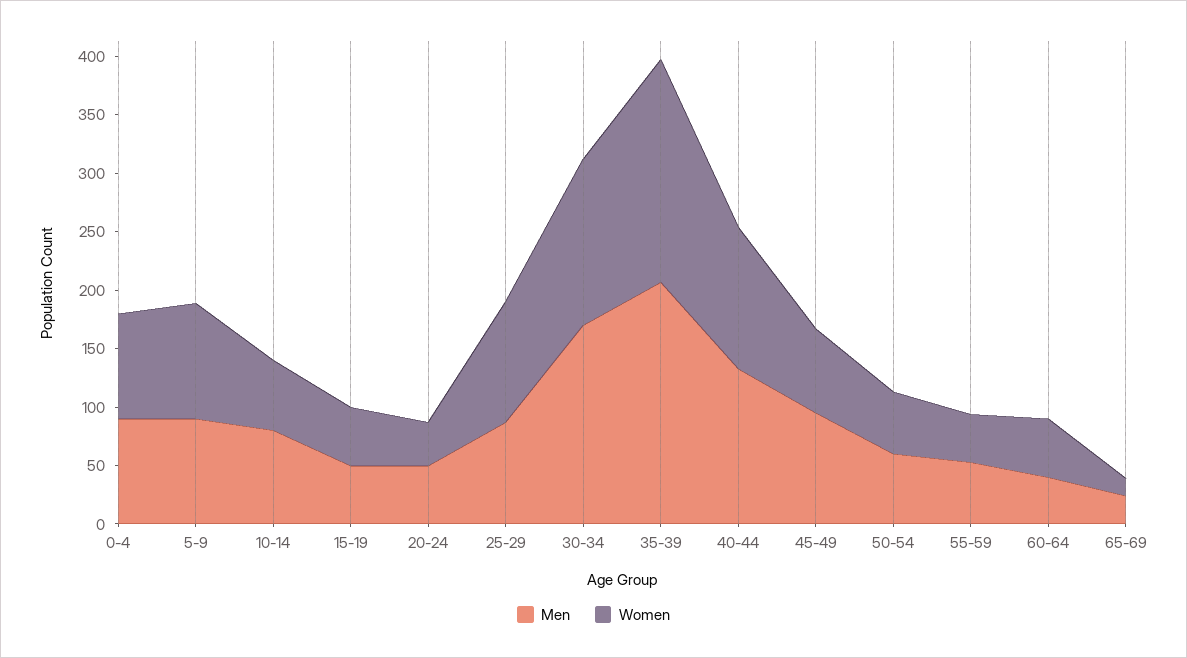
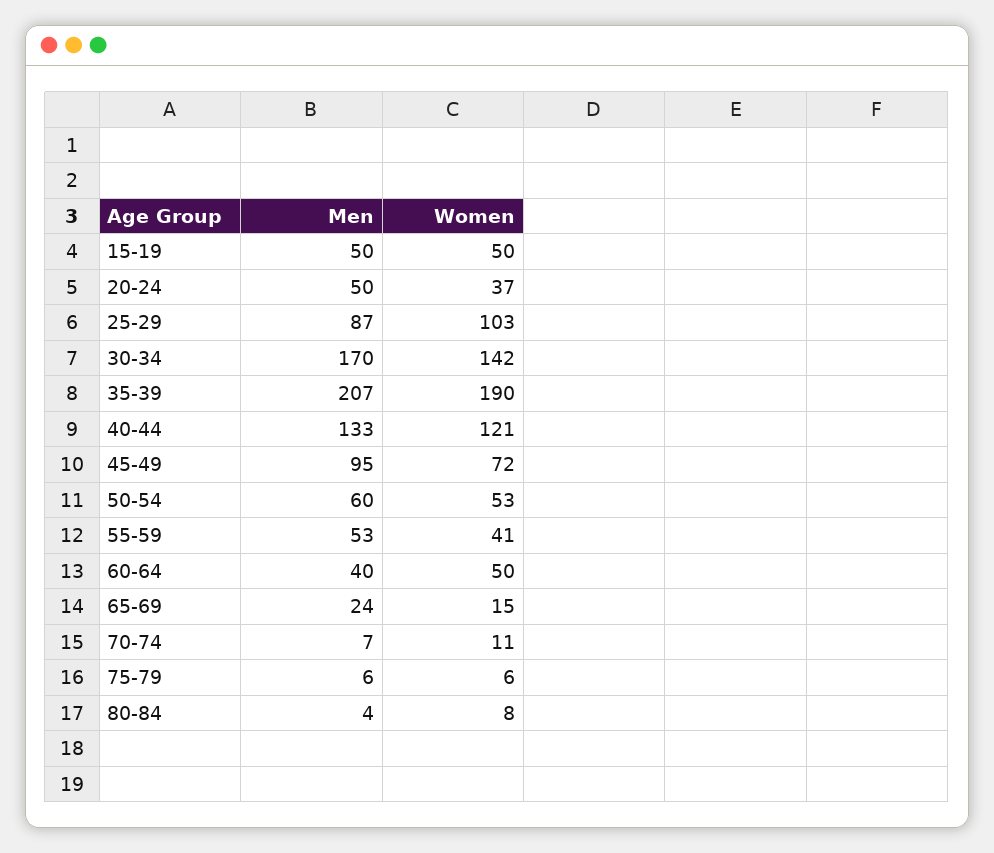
Men, 0-4: 90 -> none
Women, 0-4: 90 -> none
Men, 5-9: 90 -> none
Women, 5-9: 100 -> none
Men, 10-14: 80 -> none
Women, 10-14: 60 -> none
Men, 70-74: none -> 7
Women, 70-74: none -> 11
Men, 75-79: none -> 6
Women, 75-79: none -> 6
Men, 80-84: none -> 4
Women, 80-84: none -> 8

